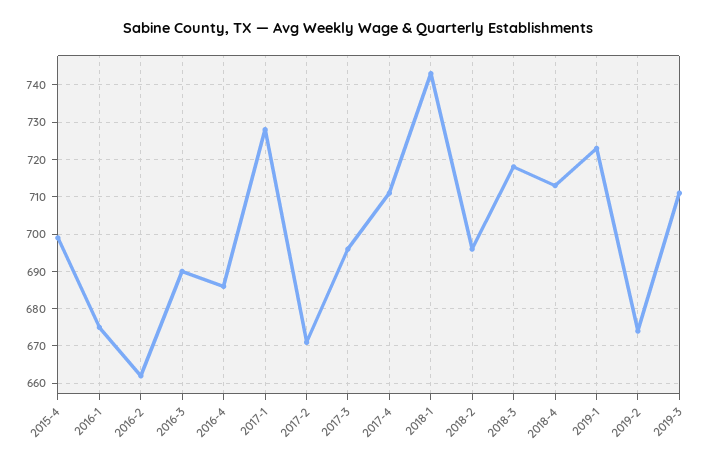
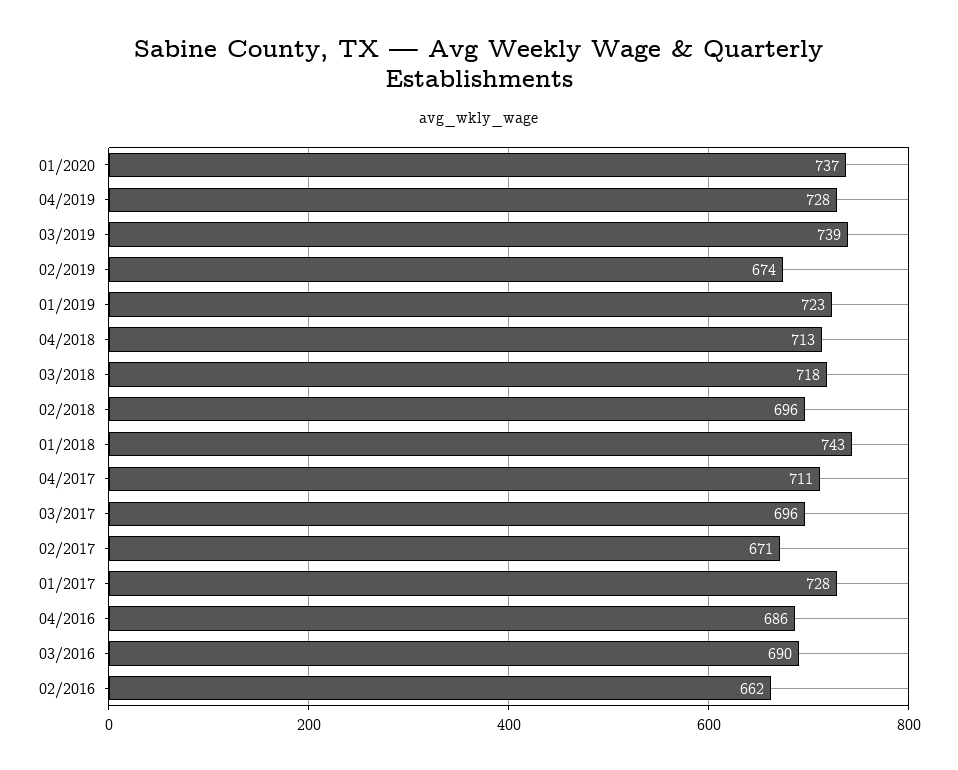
2015-4: 700 -> none
2016-1: 675 -> none
2019-3: 710 -> 739
01/2020: none -> 737
04/2019: none -> 728

